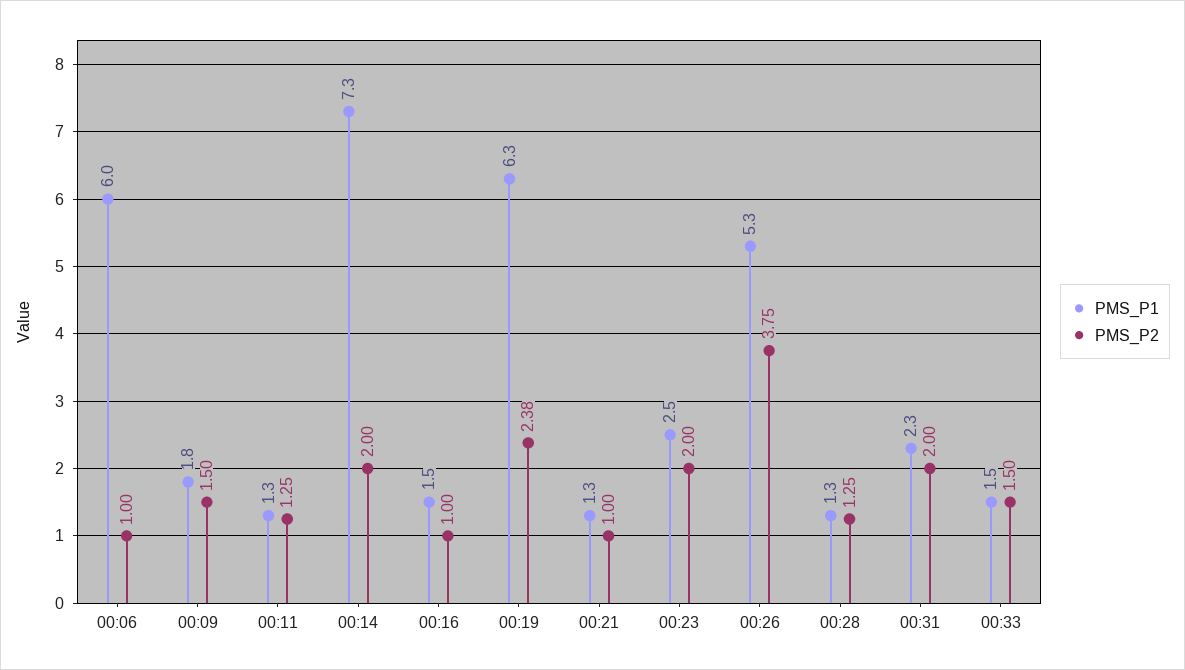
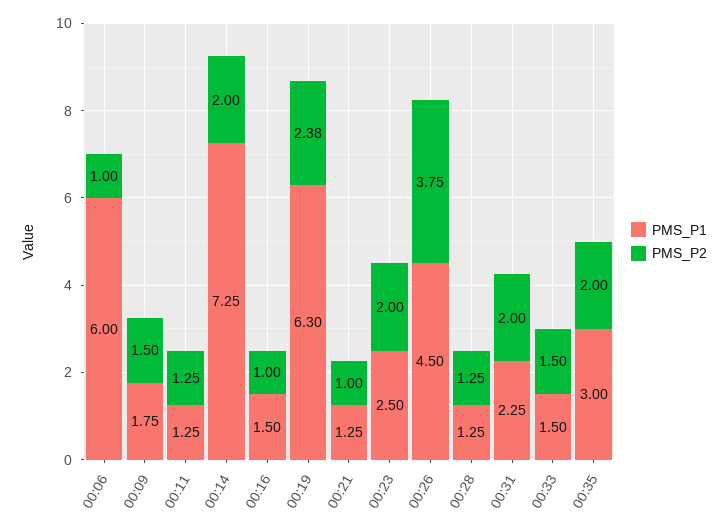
PMS_P1, 00:26: 5.3 -> 4.5
PMS_P1, 00:35: none -> 3
PMS_P2, 00:35: none -> 2

